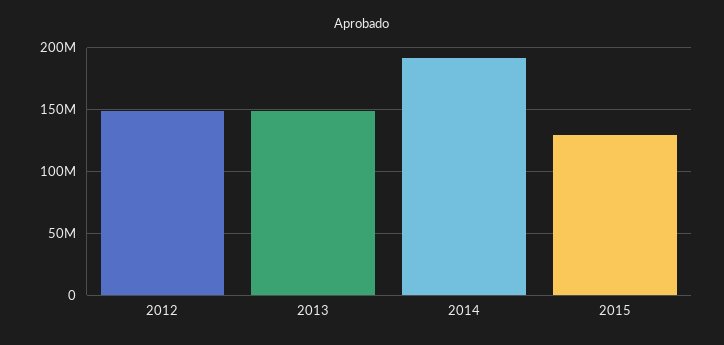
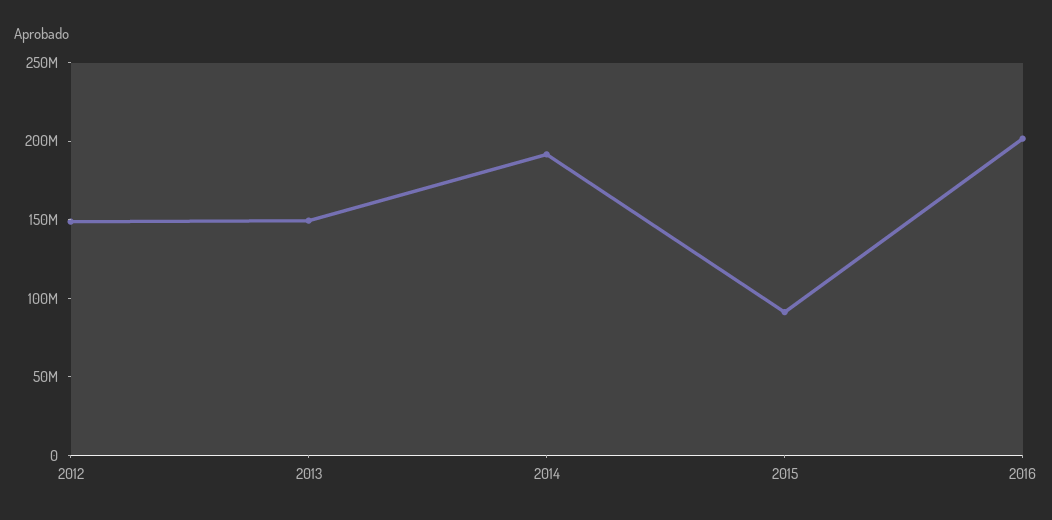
2015: 130000000 -> 90000000
2016: none -> 200000000

